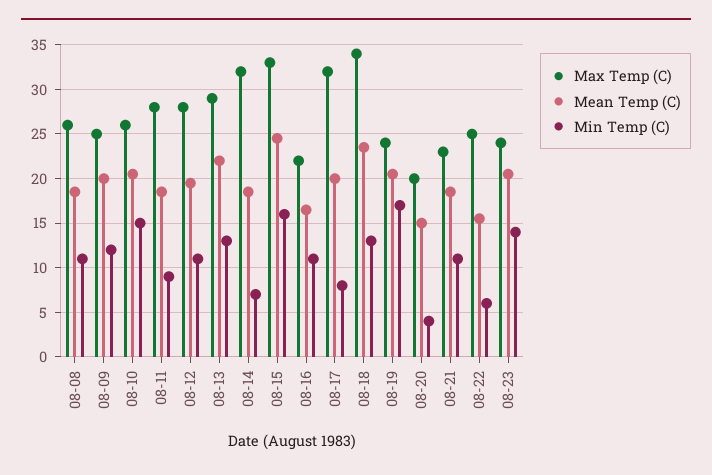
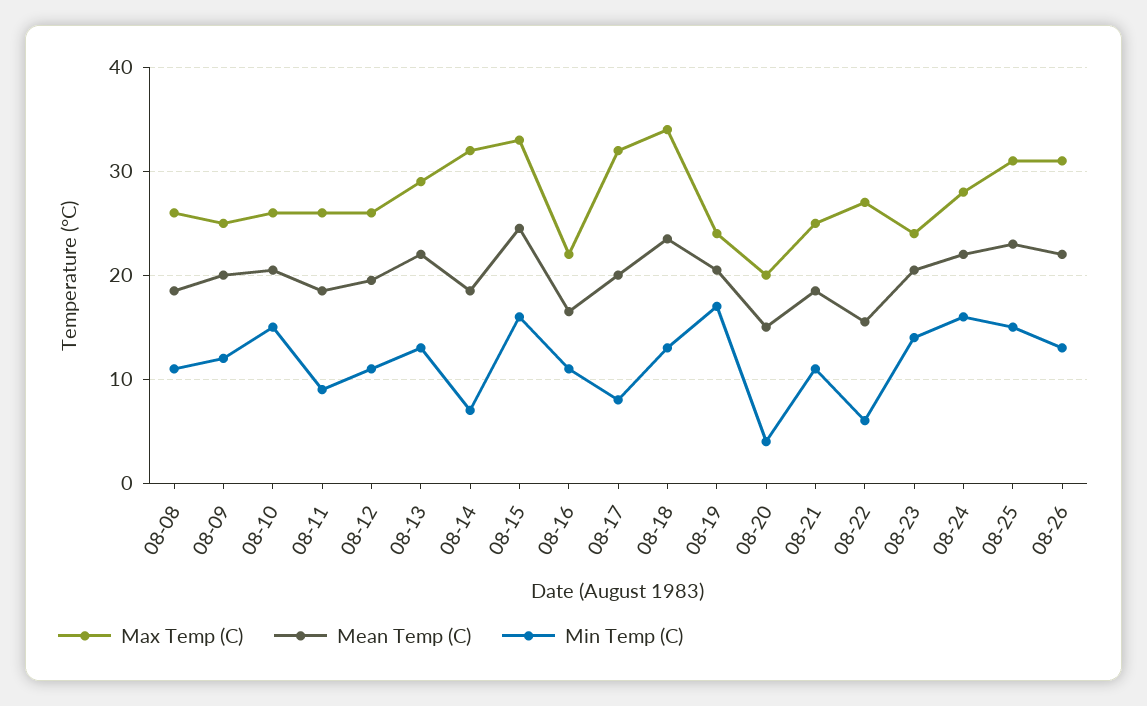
Max Temp (C), 08-11: 28 -> 26
Max Temp (C), 08-12: 28 -> 26
Max Temp (C), 08-21: 23 -> 25
Max Temp (C), 08-22: 25 -> 27
Max Temp (C), 08-24: none -> 28
Mean Temp (C), 08-24: none -> 22
Min Temp (C), 08-24: none -> 16
Max Temp (C), 08-25: none -> 31
Mean Temp (C), 08-25: none -> 23
Min Temp (C), 08-25: none -> 15
Max Temp (C), 08-26: none -> 31
Mean Temp (C), 08-26: none -> 22
Min Temp (C), 08-26: none -> 13

